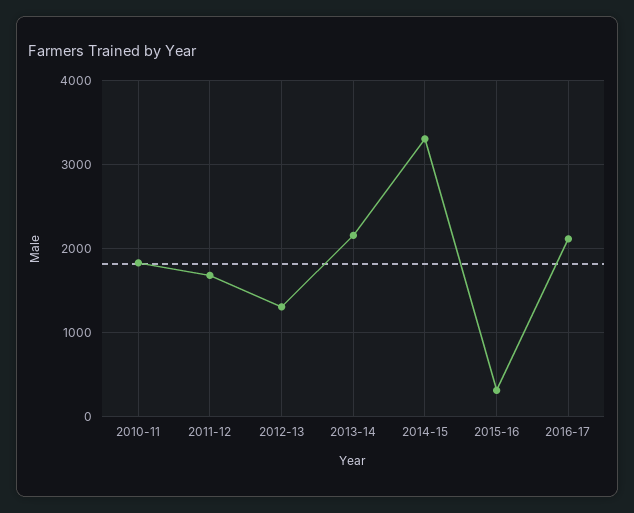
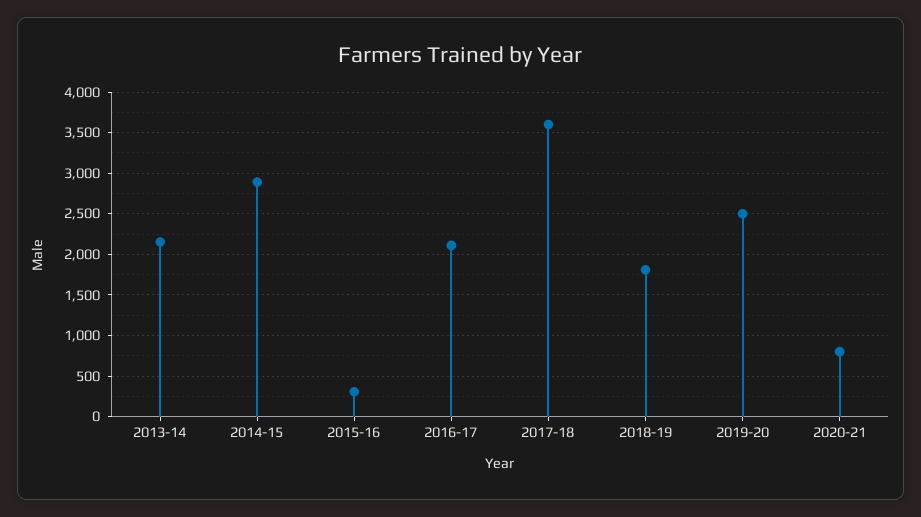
2010-11: 1800 -> none
2011-12: 1700 -> none
2012-13: 1300 -> none
2014-15: 3300 -> 2900
2017-18: none -> 3600
2018-19: none -> 1800
2019-20: none -> 2500
2020-21: none -> 800

